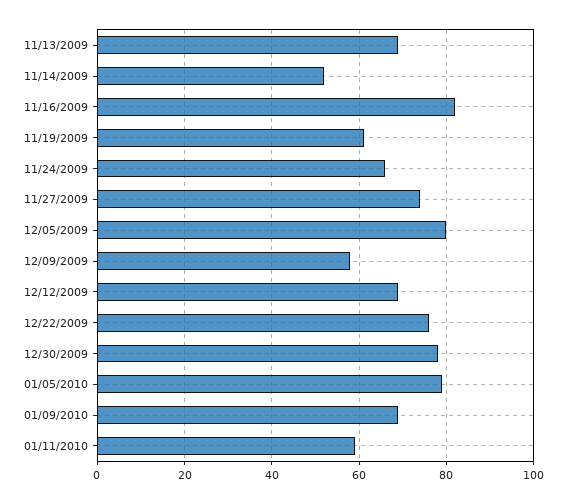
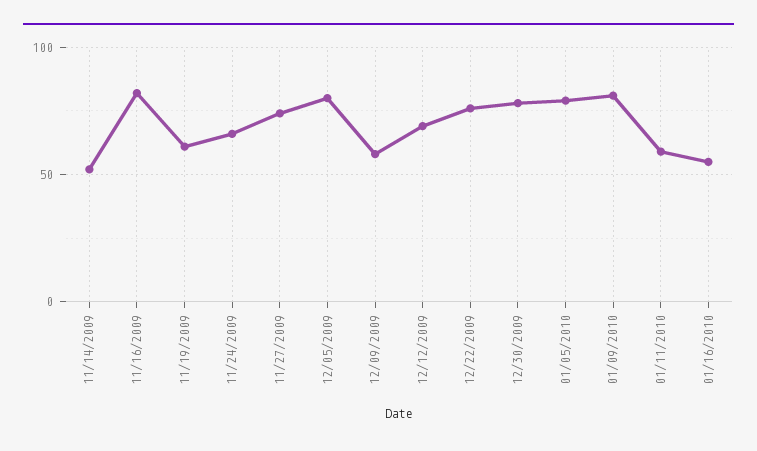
11/13/2009: 70 -> none
01/09/2010: 70 -> 80
01/16/2010: none -> 55

